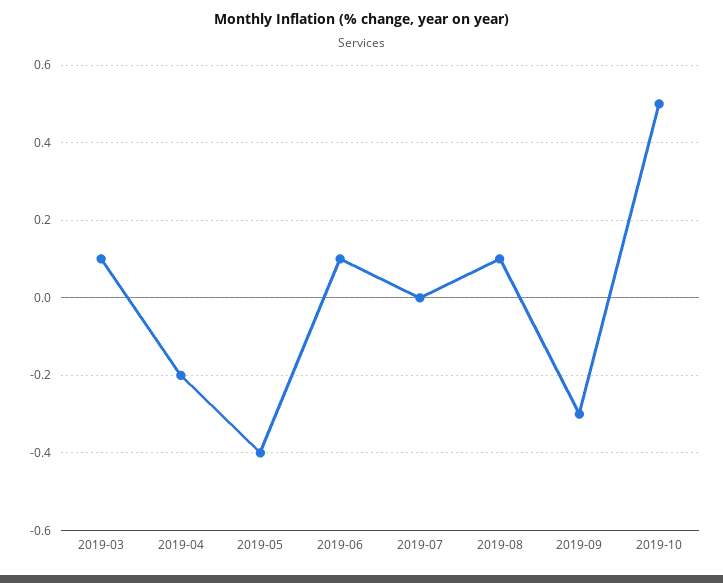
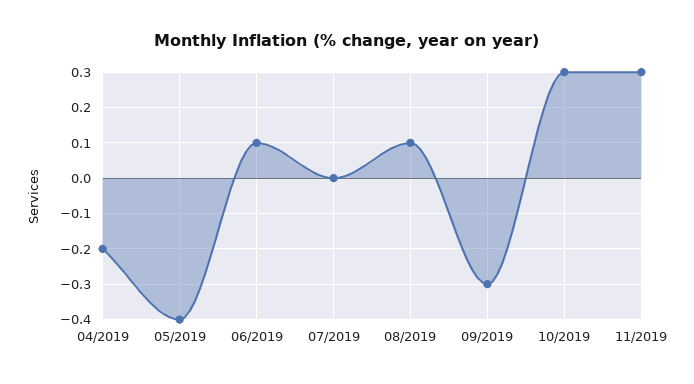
2019-03: 0.1 -> none
2019-10: 0.5 -> 0.3
11/2019: none -> 0.3

